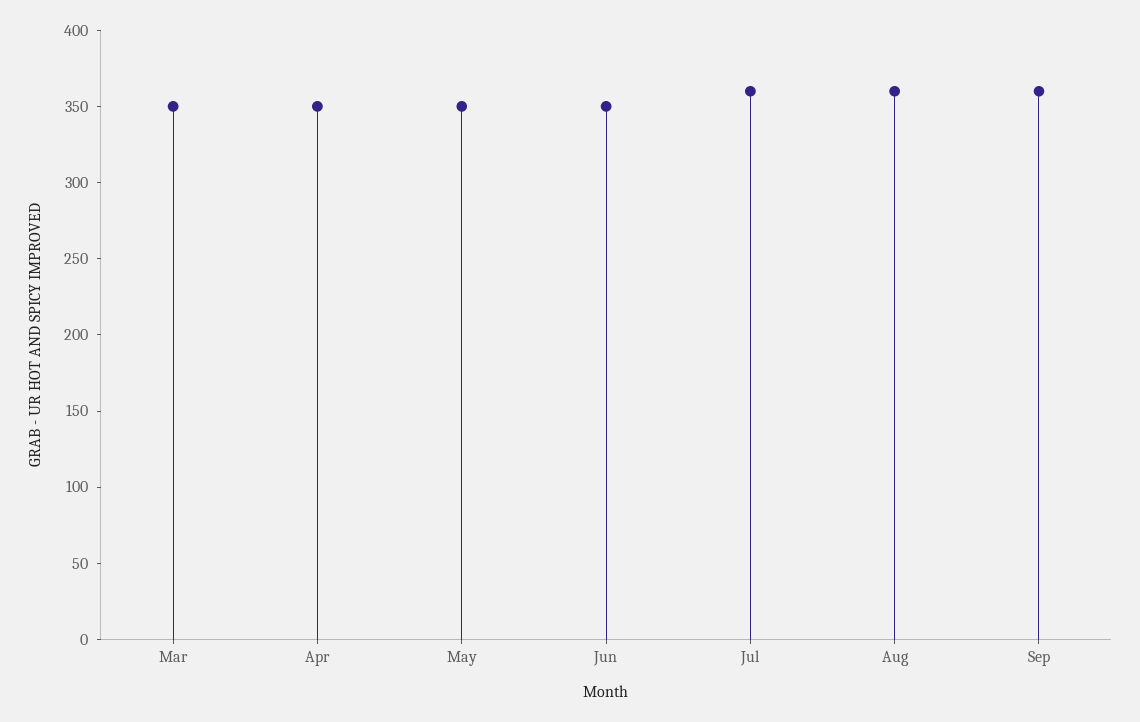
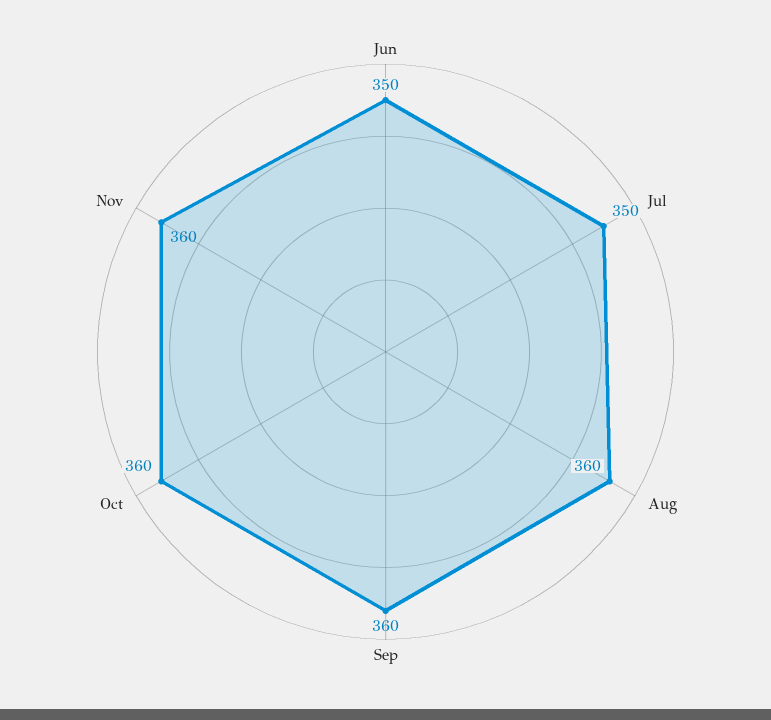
Mar: 350 -> none
Apr: 350 -> none
May: 350 -> none
Jul: 360 -> 350
Oct: none -> 360
Nov: none -> 360

